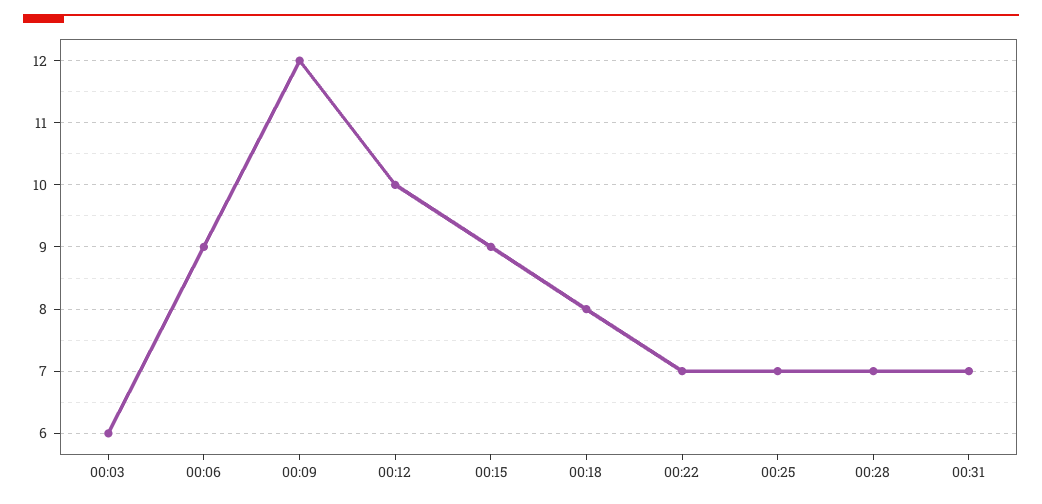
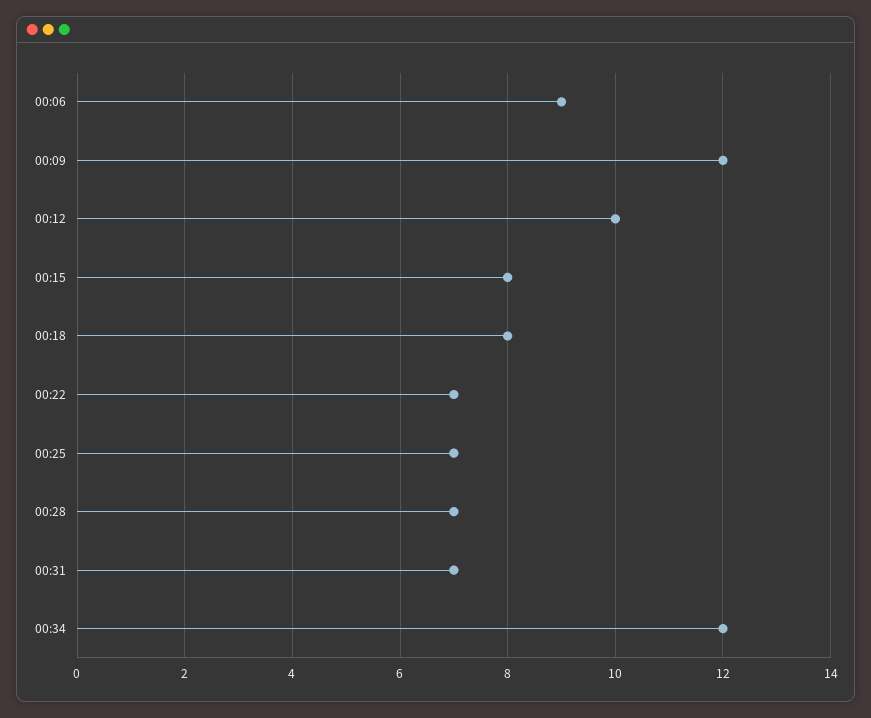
00:03: 6 -> none
00:15: 9 -> 8
00:34: none -> 12

